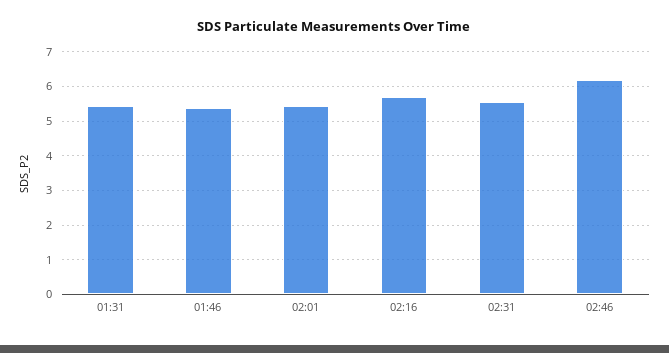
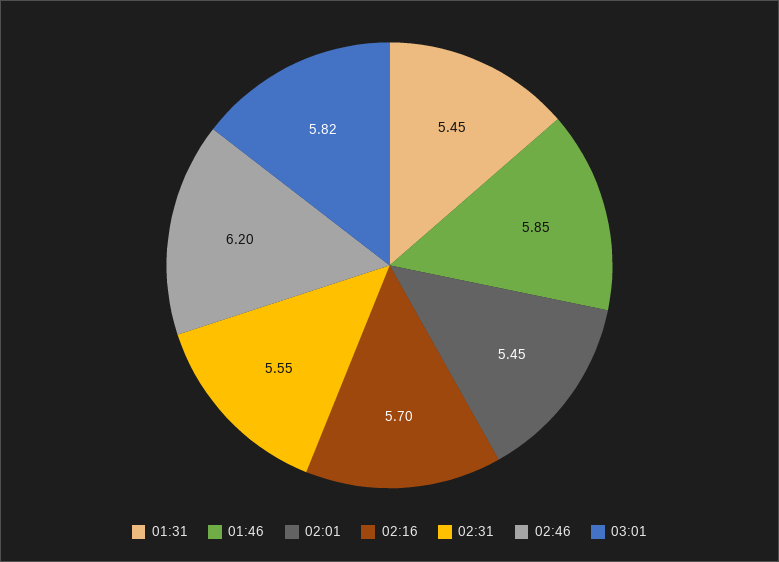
01:46: 5.4 -> 5.85
03:01: none -> 5.82

